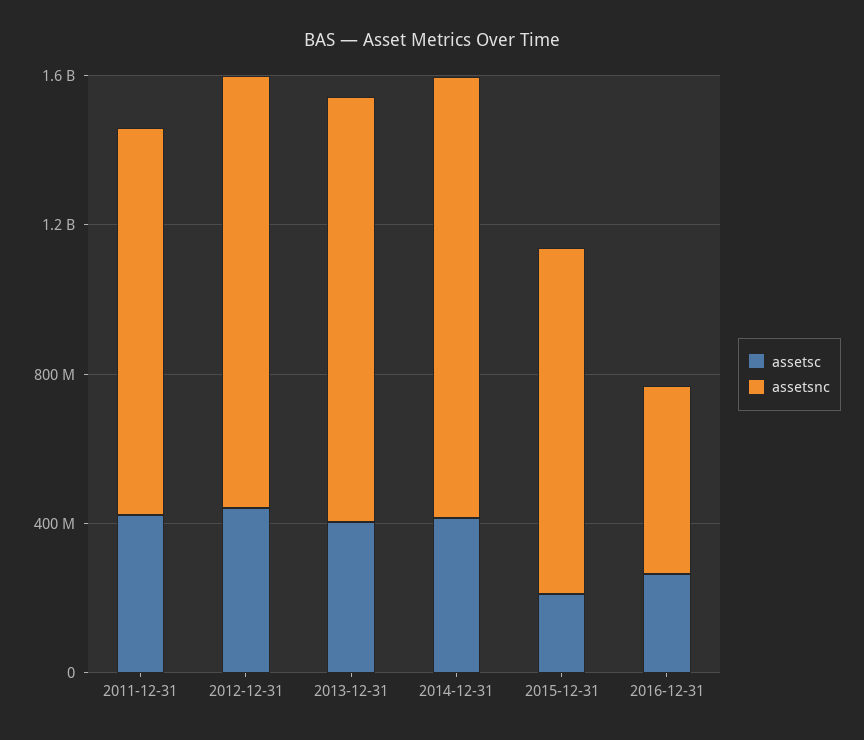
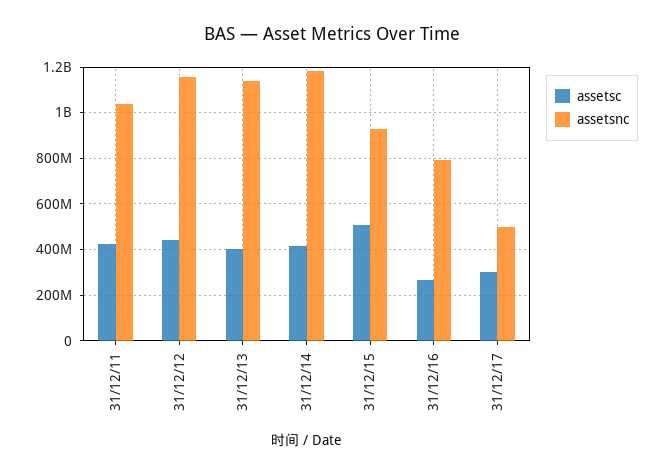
assetsc, 2015-12-31: 200000000 -> 500000000
assetsnc, 2016-12-31: 500000000 -> 800000000
assetsc, 31/12/17: none -> 300000000
assetsnc, 31/12/17: none -> 500000000

